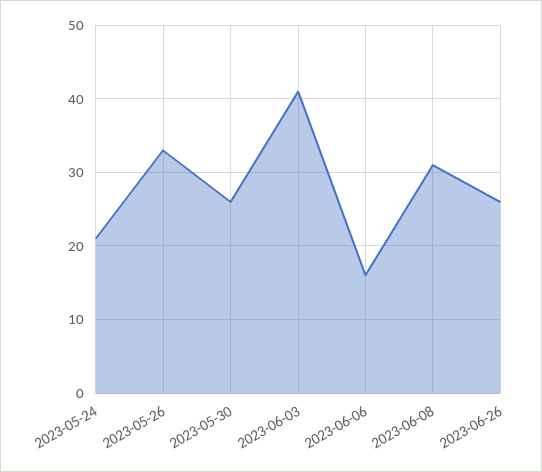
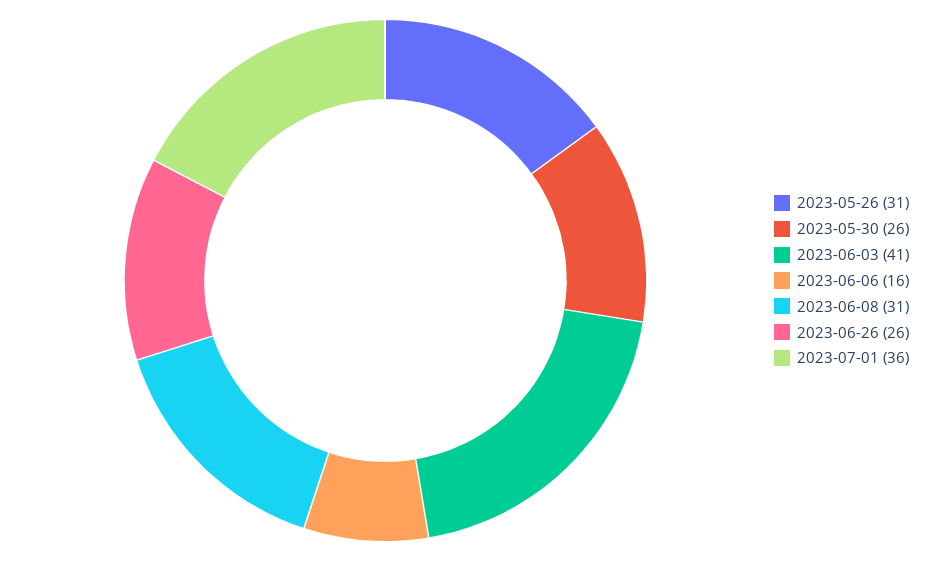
2023-05-24: 21 -> none
2023-05-26: 33 -> 31
2023-07-01: none -> 36

